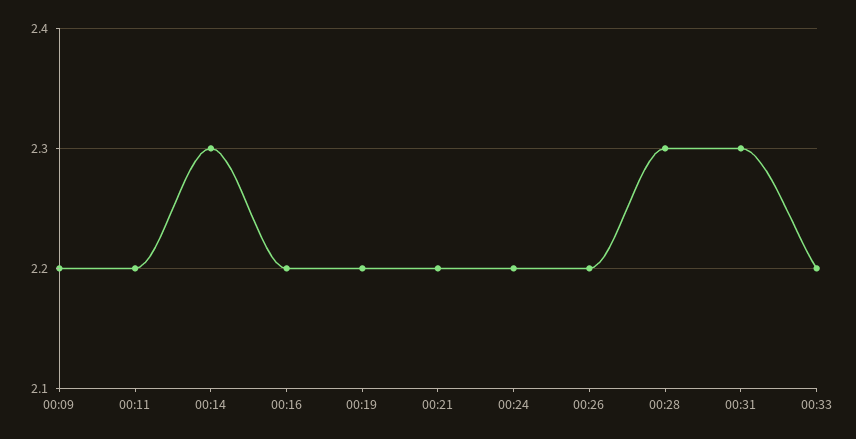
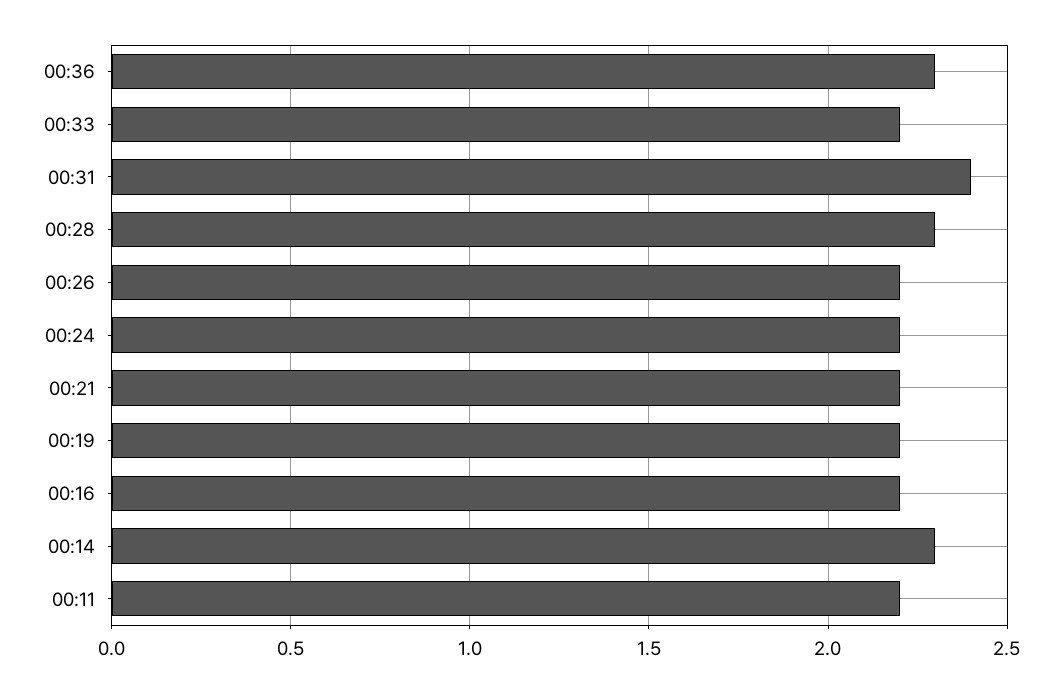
00:09: 2.2 -> none
00:31: 2.3 -> 2.4
00:36: none -> 2.3

